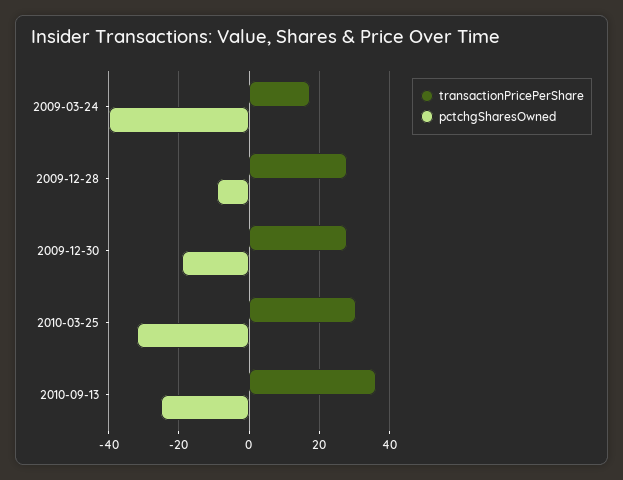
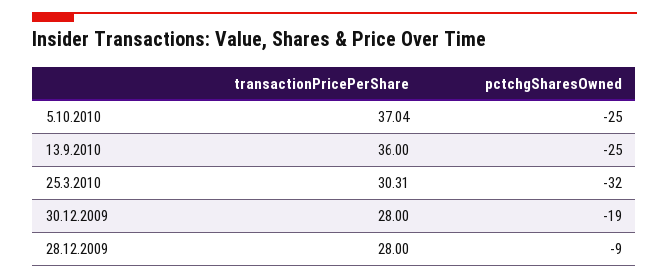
transactionPricePerShare, 2009-03-24: 18 -> none
pctchgSharesOwned, 2009-03-24: -40 -> none
transactionPricePerShare, 5.10.2010: none -> 37.04
pctchgSharesOwned, 5.10.2010: none -> -25

